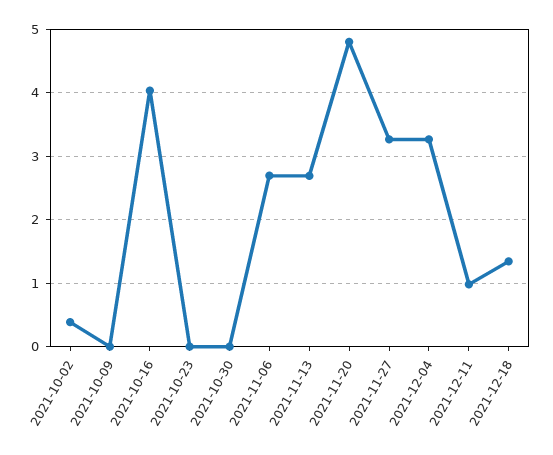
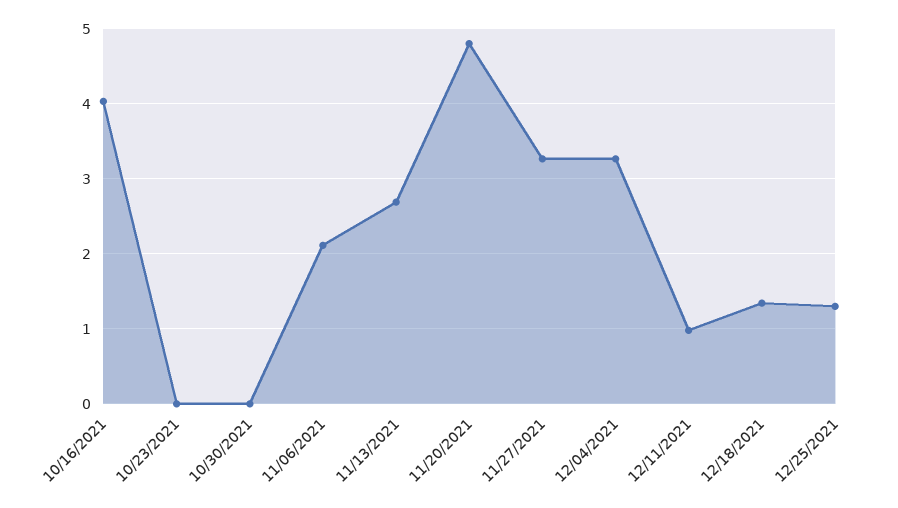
2021-10-02: 0.4 -> none
2021-10-09: 0 -> none
2021-11-06: 2.7 -> 2.1
12/25/2021: none -> 1.3

